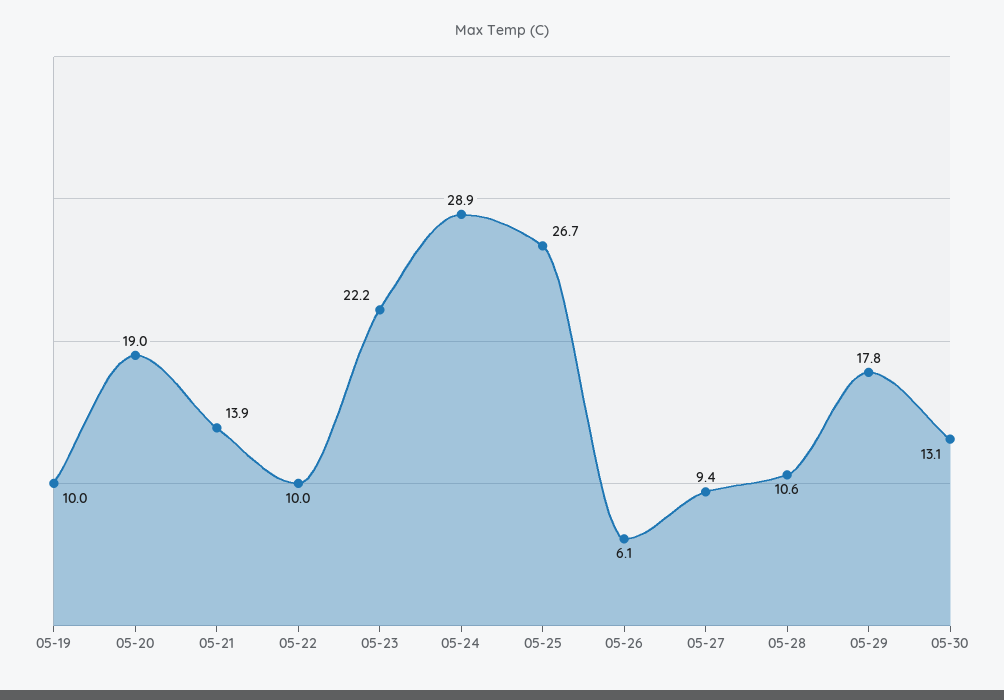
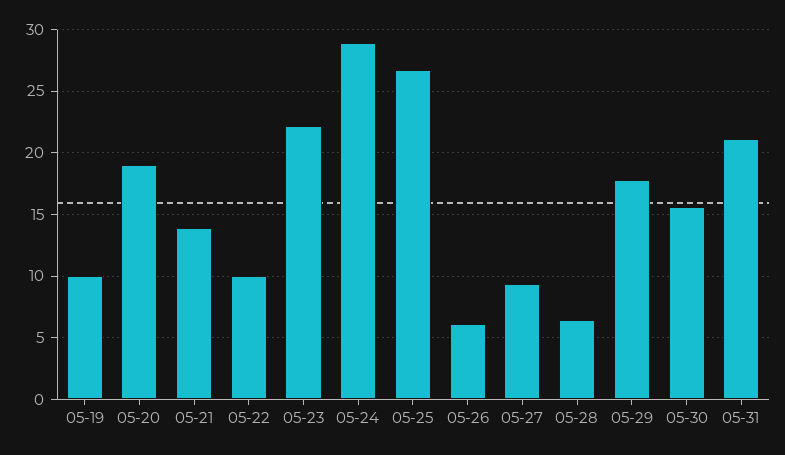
05-28: 10.6 -> 6.5
05-30: 13.1 -> 15.5
05-31: none -> 21

